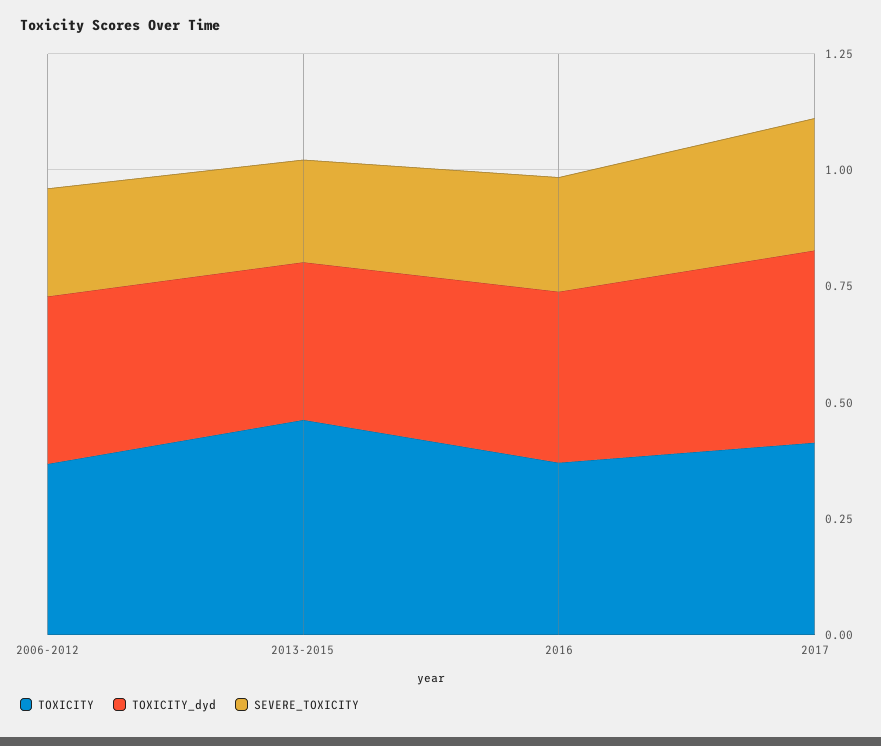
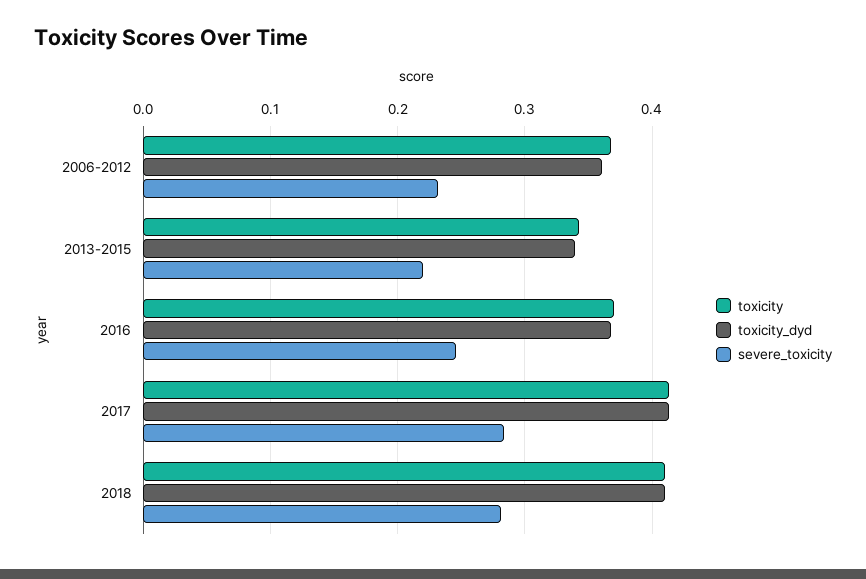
TOXICITY, 2013-2015: 0.45 -> 0.34
TOXICITY, 2018: none -> 0.41
TOXICITY_dyd, 2018: none -> 0.41
SEVERE_TOXICITY, 2018: none -> 0.28

